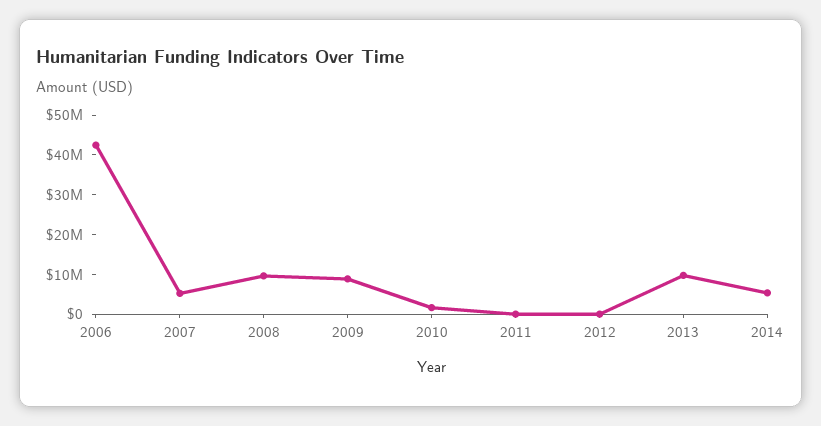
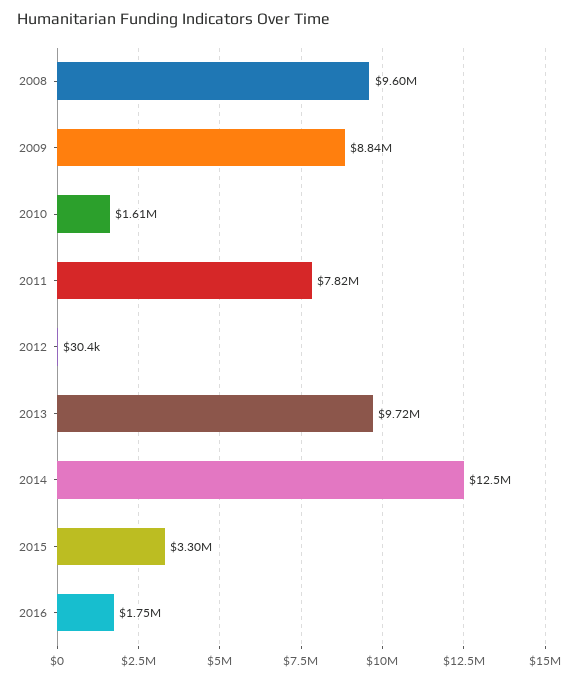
2006: 42500000 -> none
2007: 5000000 -> none
2011: 0 -> 7820000
2014: 5000000 -> 12500000
2015: none -> 3300000
2016: none -> 1750000

